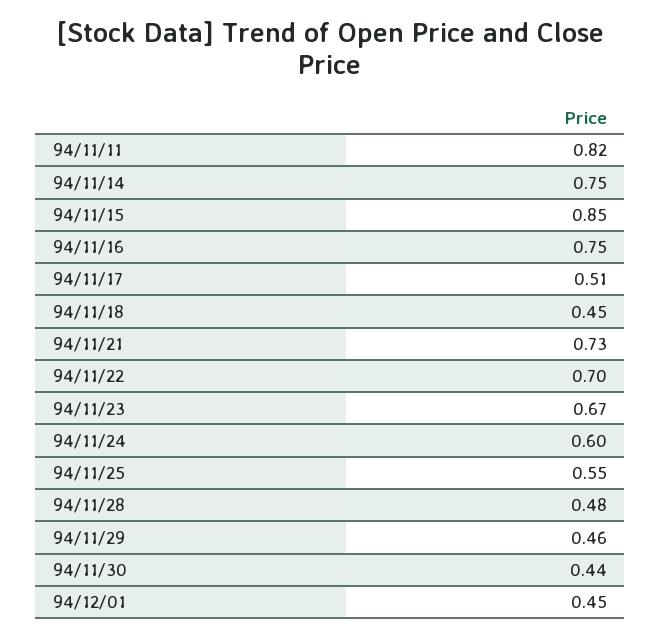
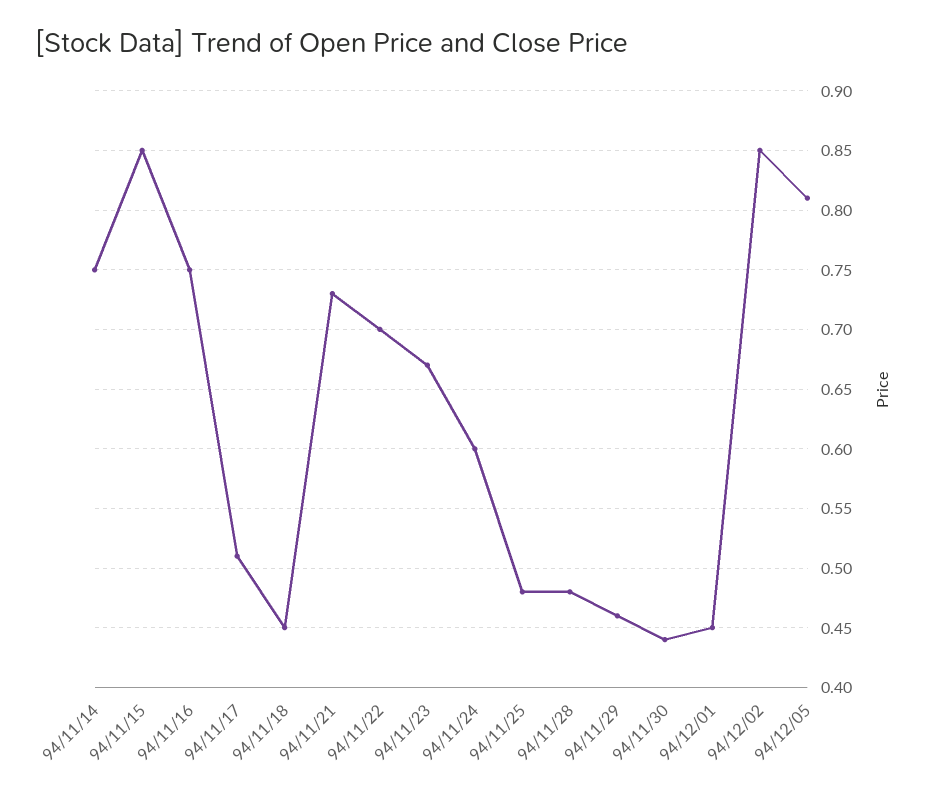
94/11/11: 0.82 -> none
94/11/25: 0.55 -> 0.48
94/12/02: none -> 0.85
94/12/05: none -> 0.81

